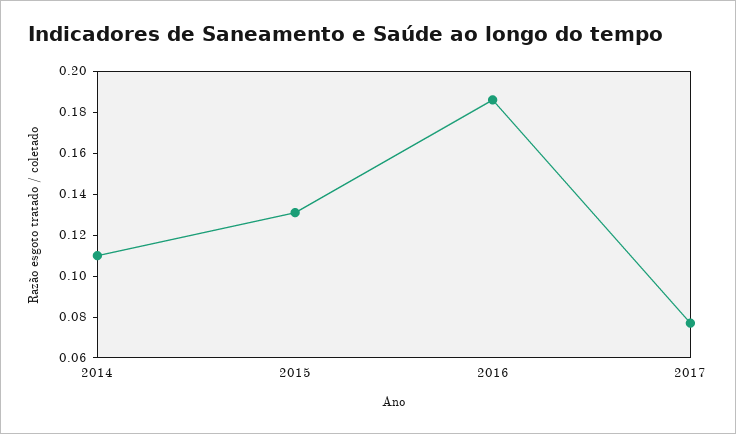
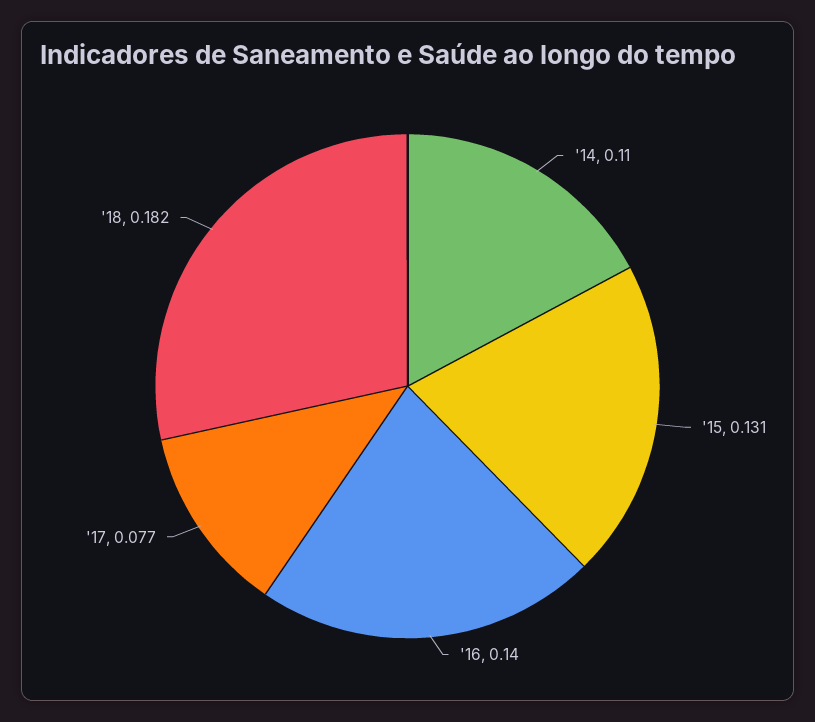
2016: 0.185 -> 0.14
'18: none -> 0.182

